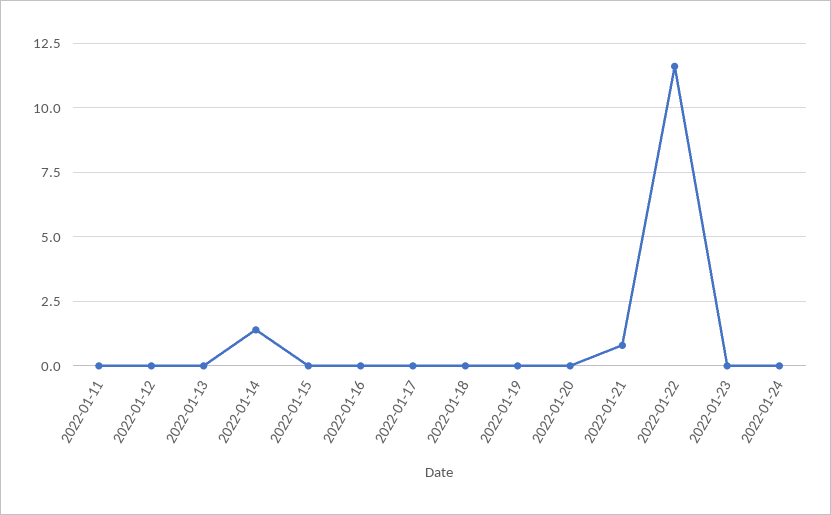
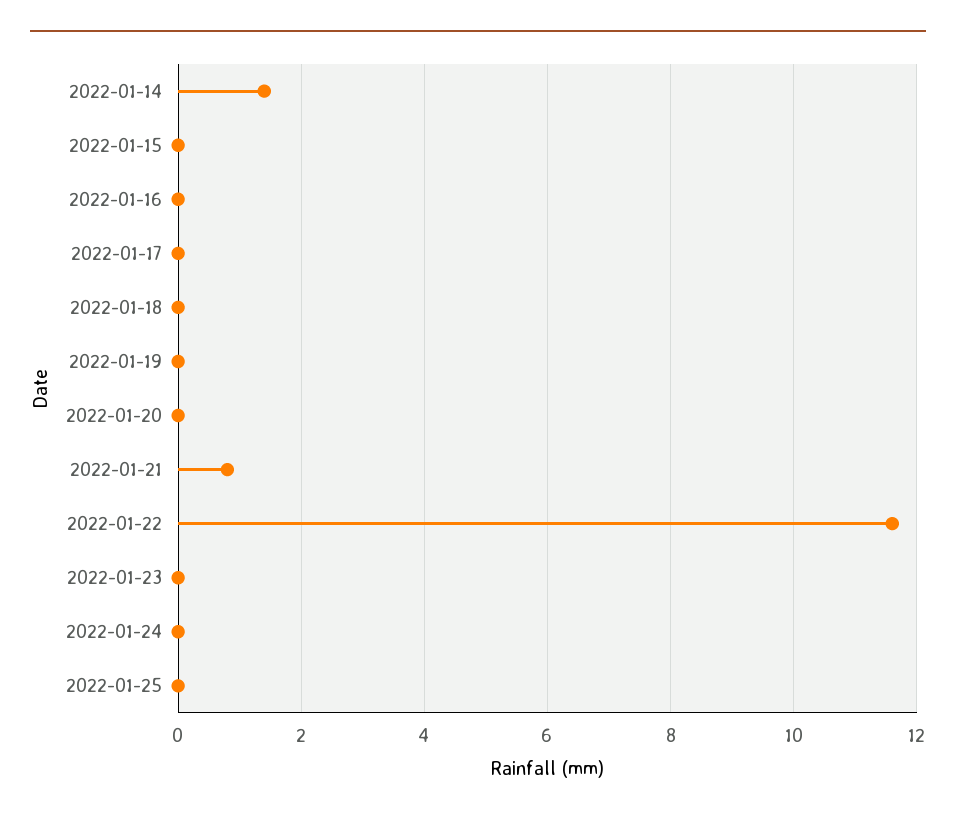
2022-01-11: 0 -> none
2022-01-12: 0 -> none
2022-01-13: 0 -> none
2022-01-25: none -> 0

